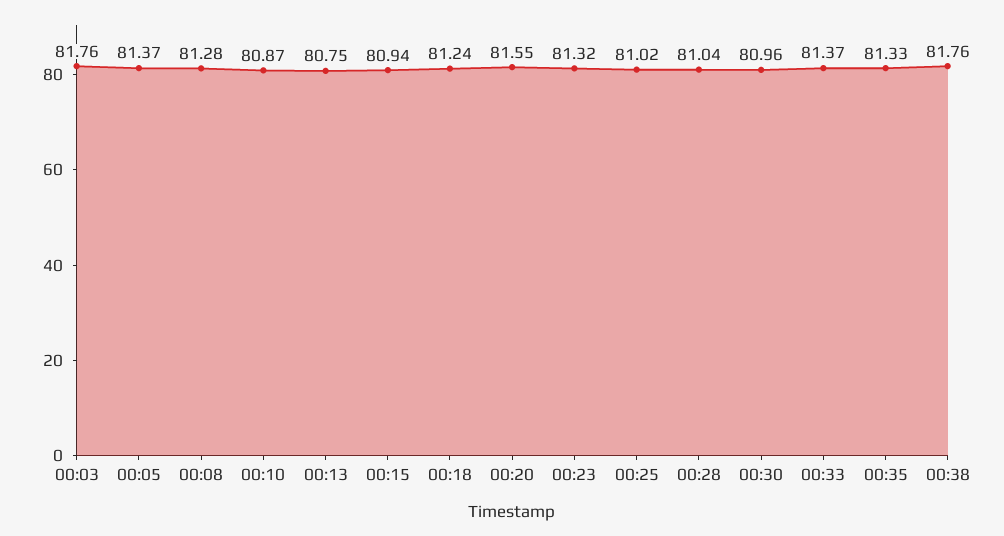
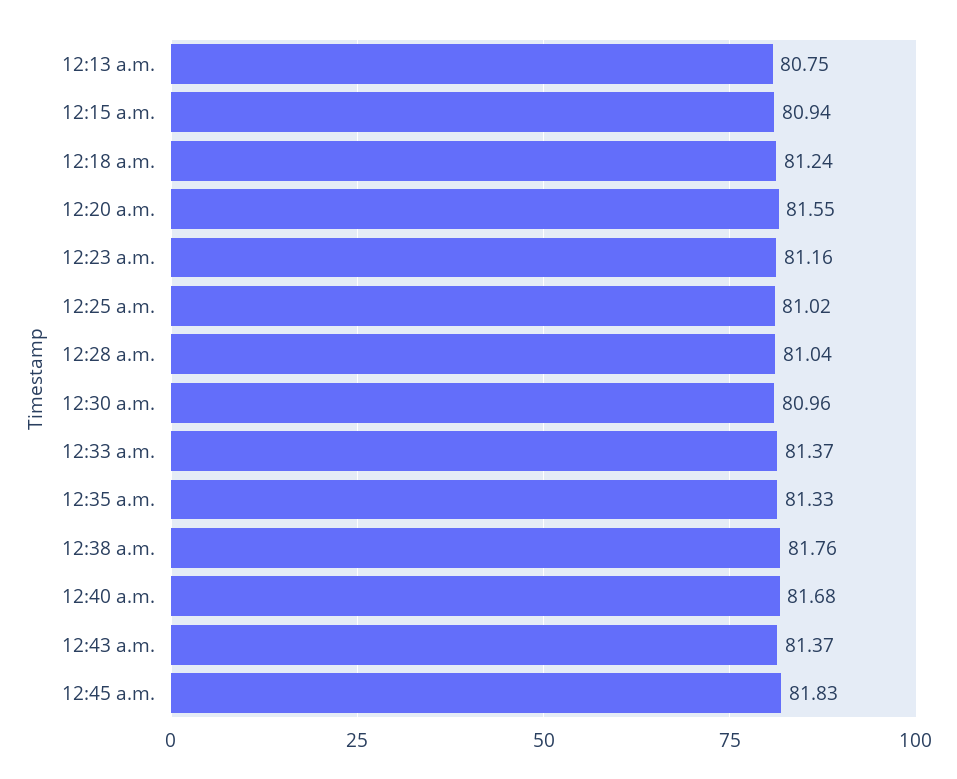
00:03: 81.76 -> none
00:05: 81.37 -> none
00:08: 81.28 -> none
00:10: 80.87 -> none
00:23: 81.32 -> 81.16
12:40 a.m.: none -> 81.68
12:43 a.m.: none -> 81.37
12:45 a.m.: none -> 81.83

